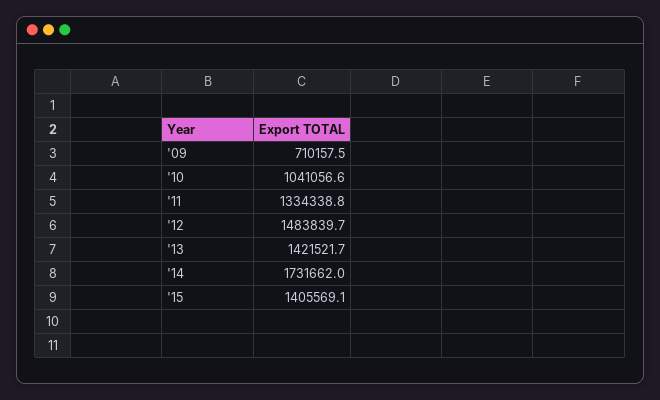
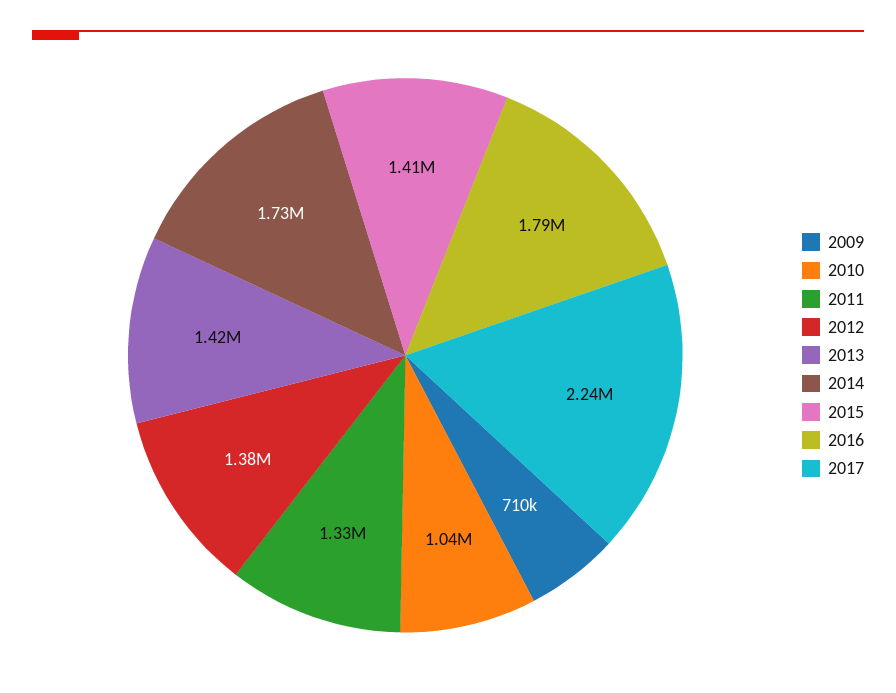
'12: 1483839.7 -> 1380000
2016: none -> 1790000
2017: none -> 2240000

